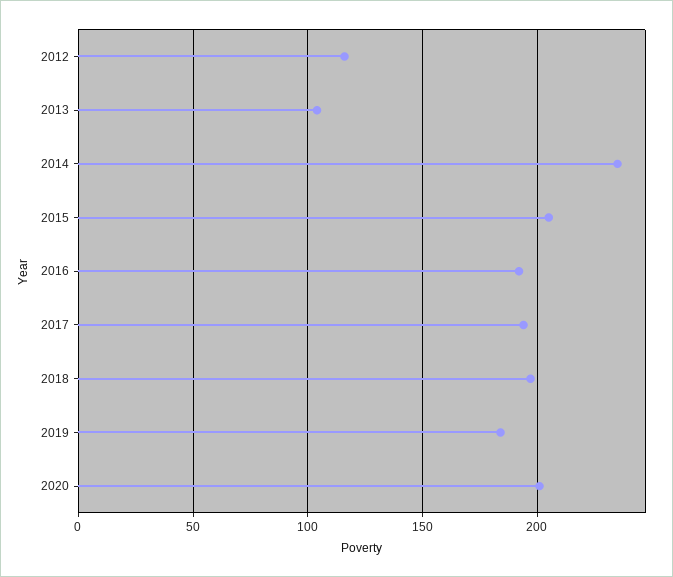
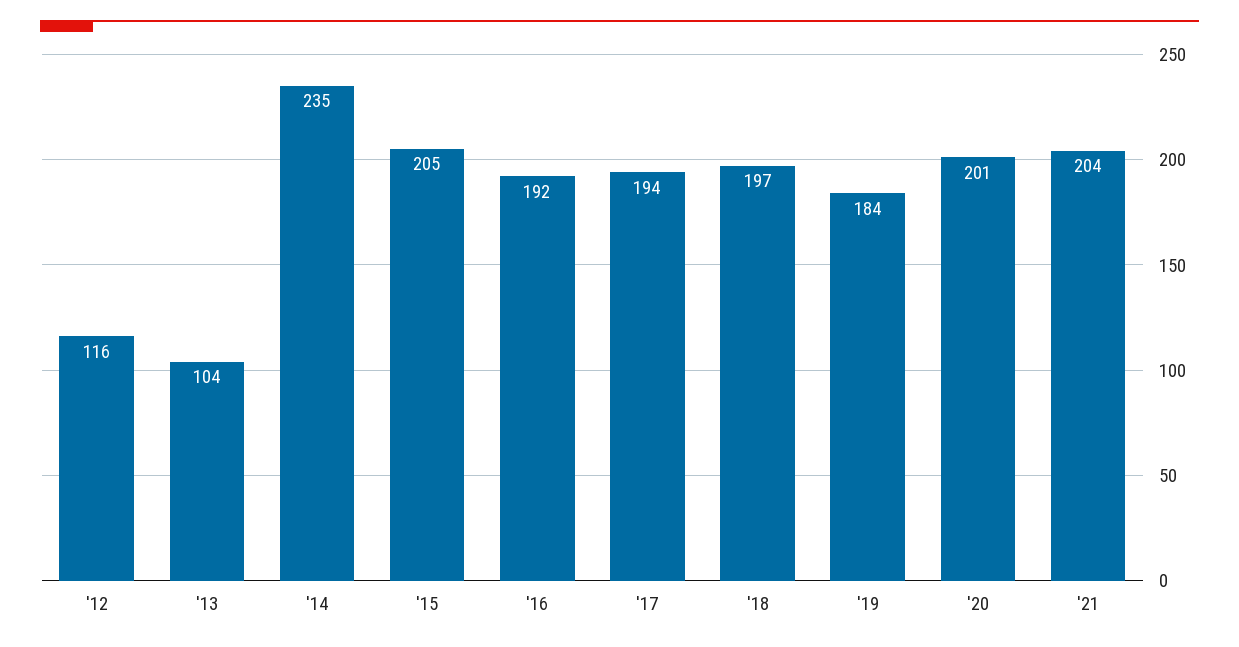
'21: none -> 204

